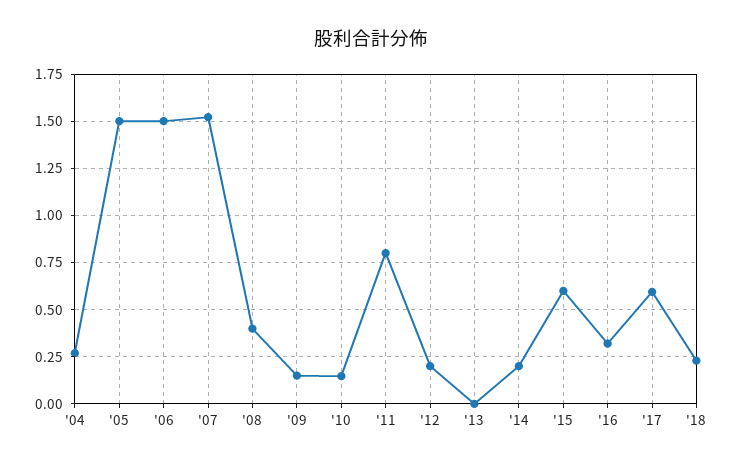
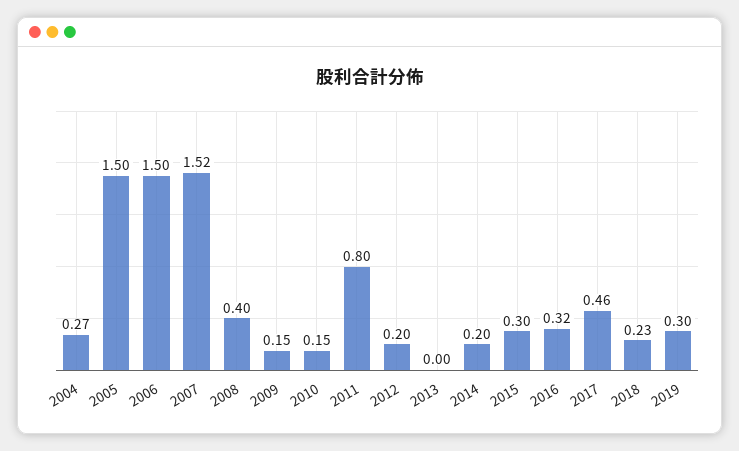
'15: 0.6 -> 0.3
'17: 0.6 -> 0.46
2019: none -> 0.3

